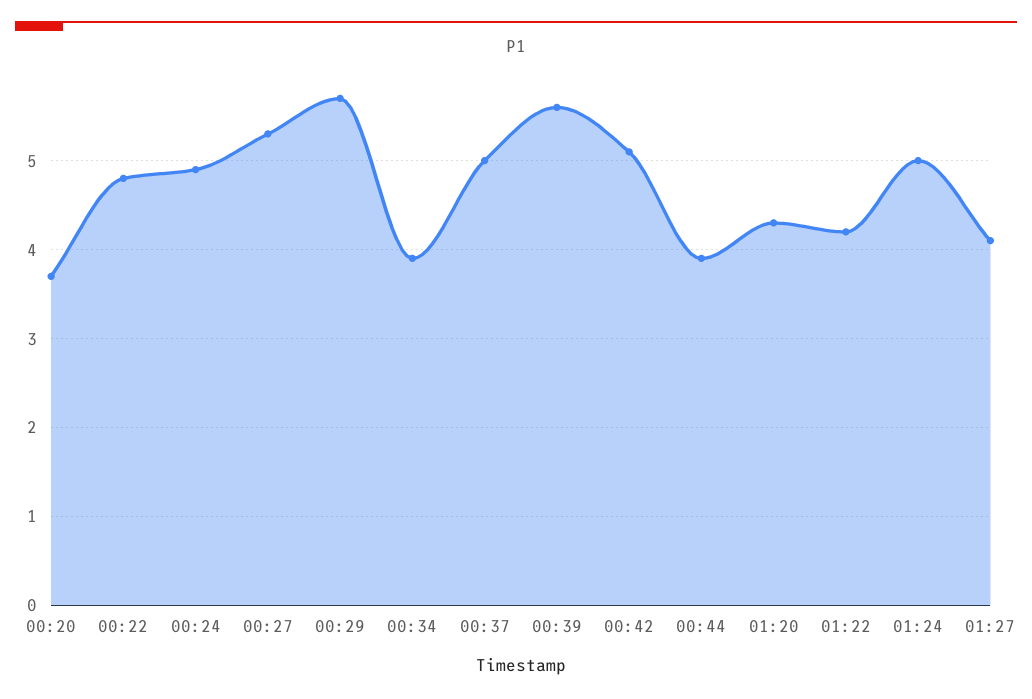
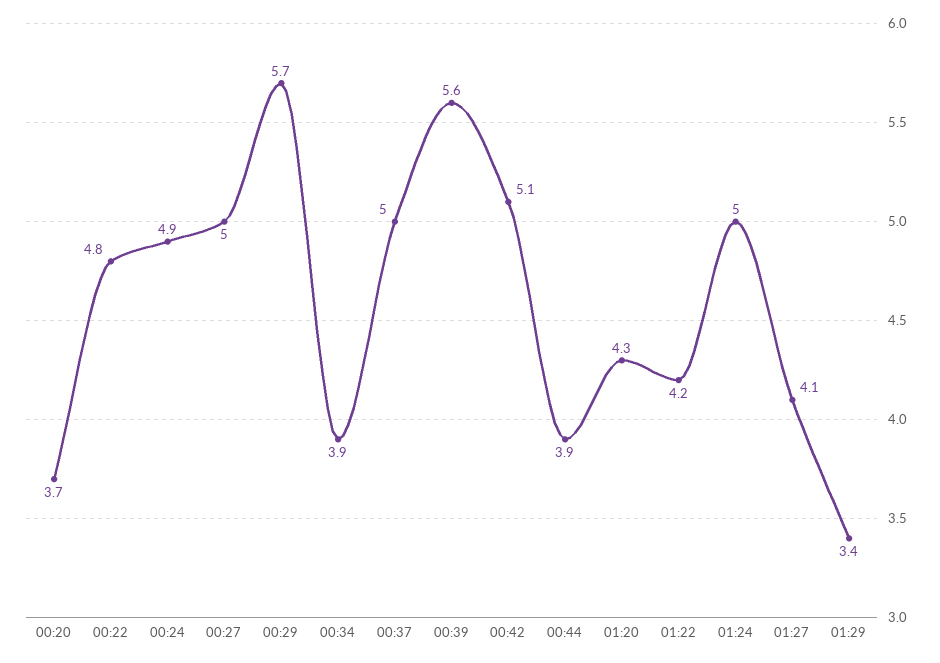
00:27: 5.3 -> 5
01:29: none -> 3.4

